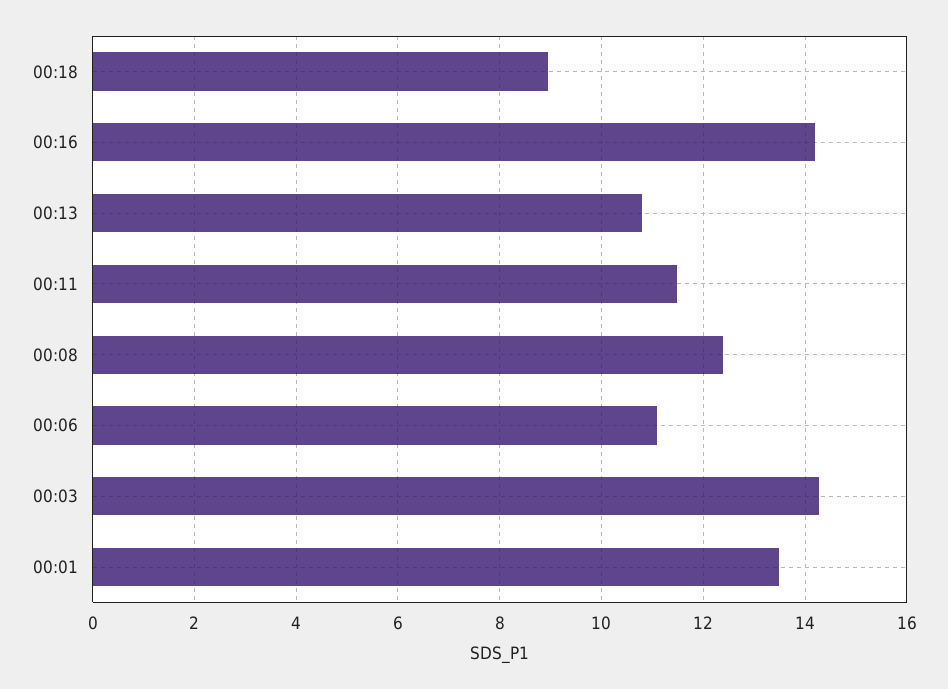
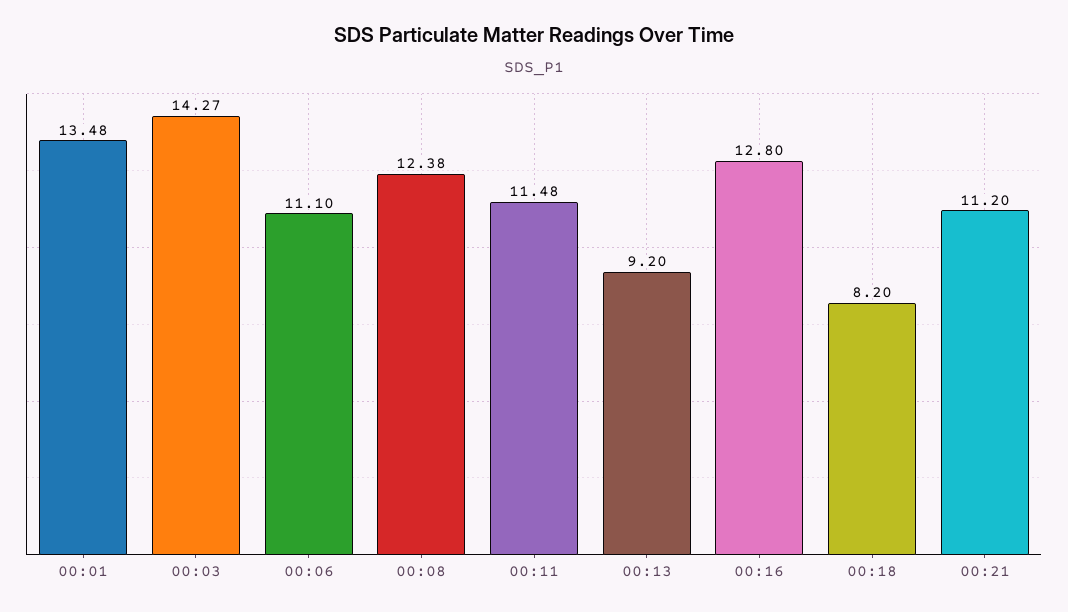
00:18: 9 -> 8.2
00:16: 14.2 -> 12.8
00:13: 10.8 -> 9.2
00:21: none -> 11.2

